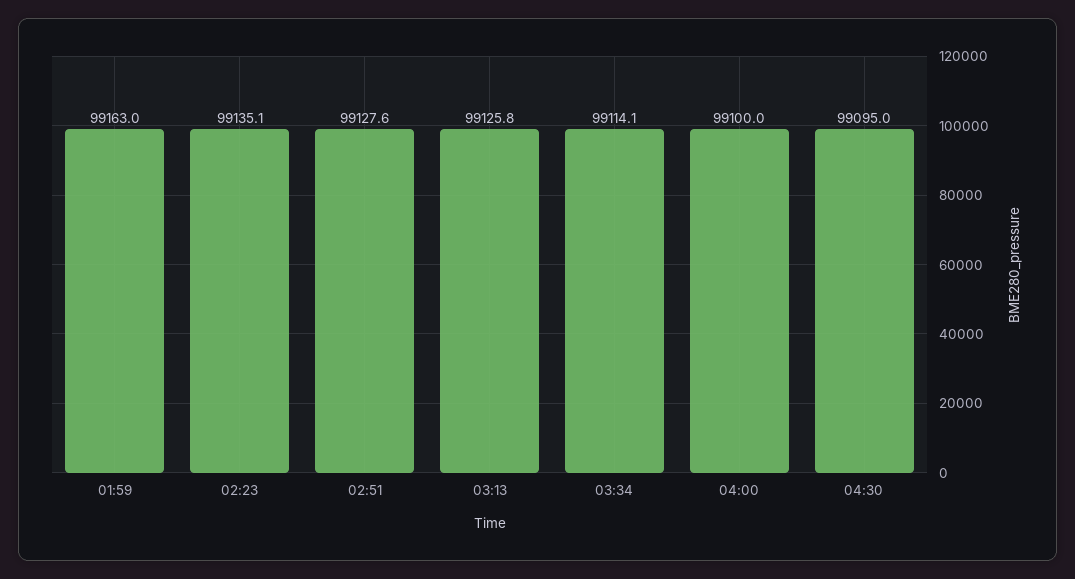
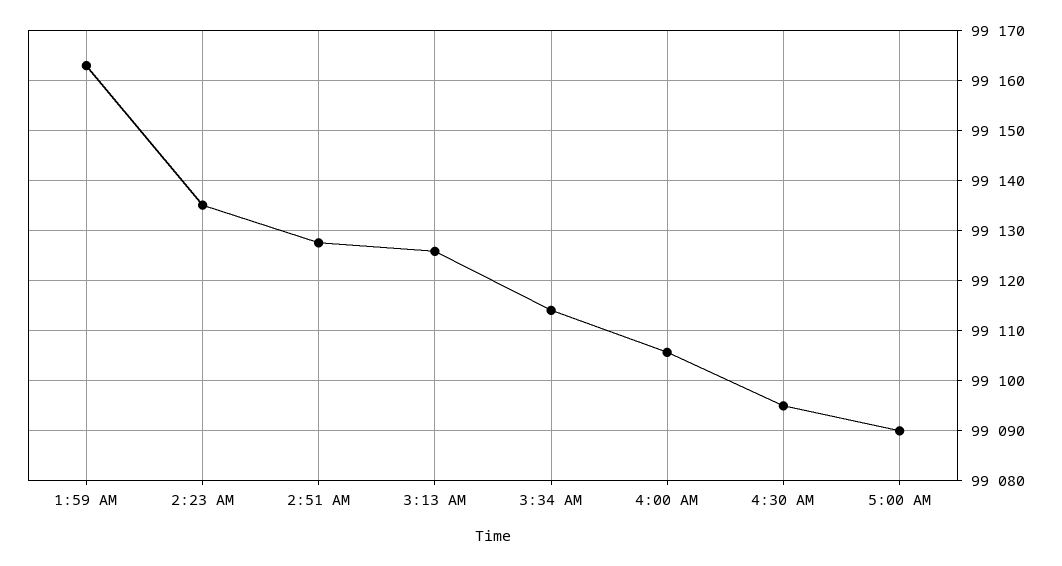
04:00: 99100 -> 99106
5:00 AM: none -> 99090

